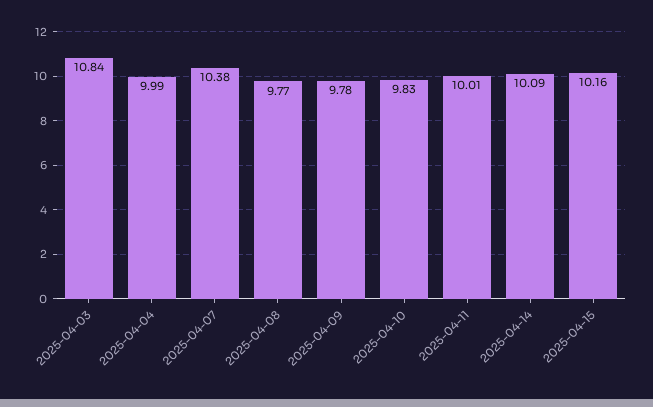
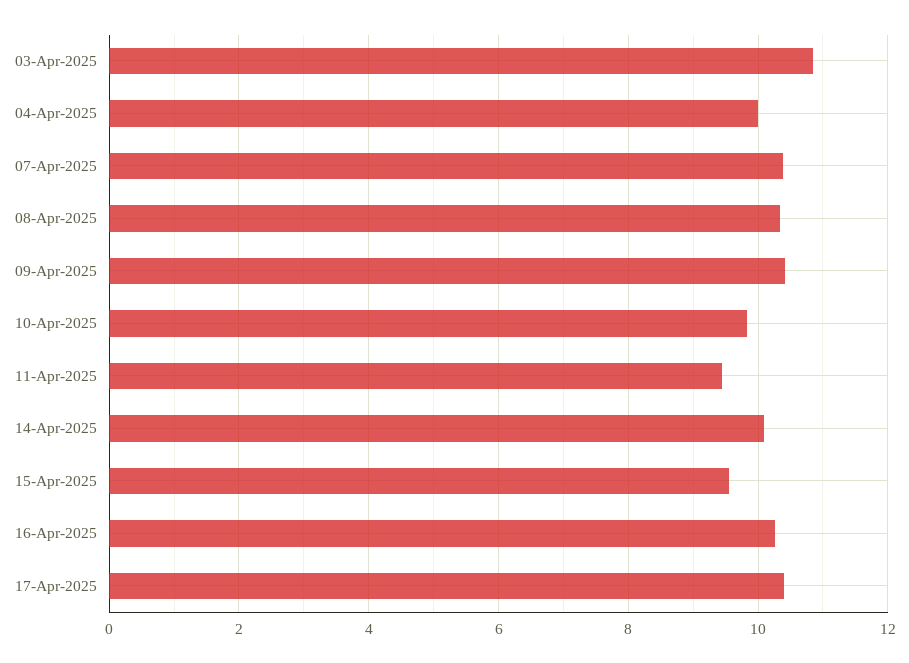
2025-04-08: 9.77 -> 10.4
2025-04-09: 9.78 -> 10.4
2025-04-11: 10.01 -> 9.4
2025-04-15: 10.16 -> 9.6
16-Apr-2025: none -> 10.2
17-Apr-2025: none -> 10.4

